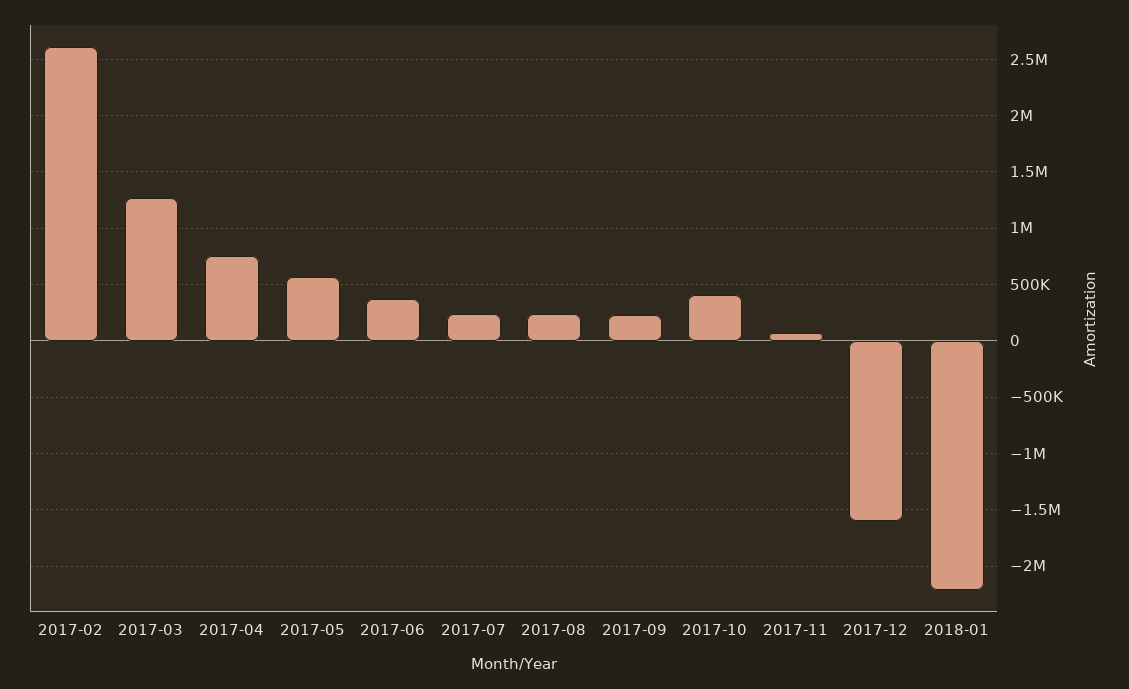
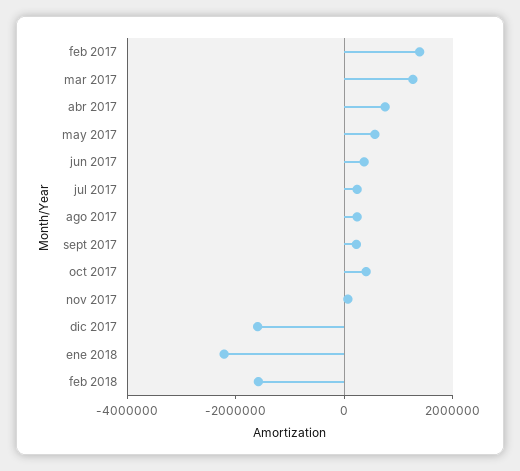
2017-02: 2600000 -> 1500000
feb 2018: none -> -1500000

